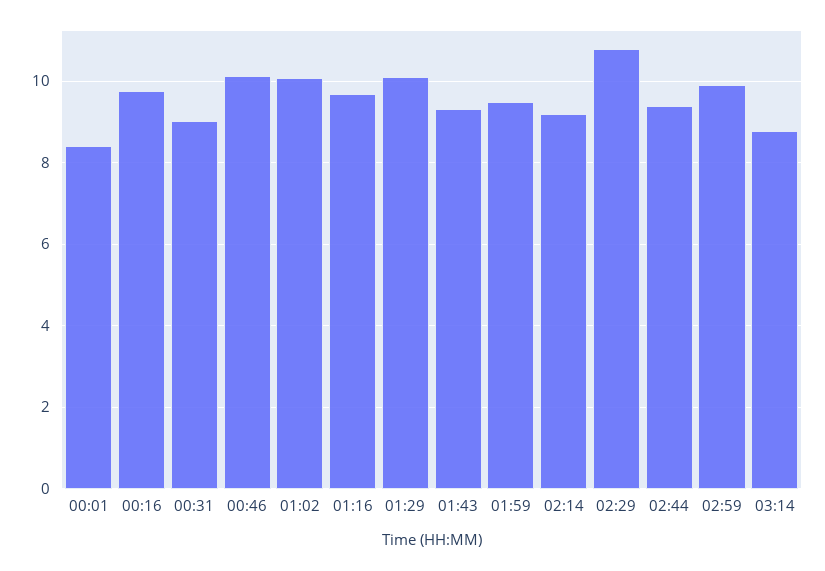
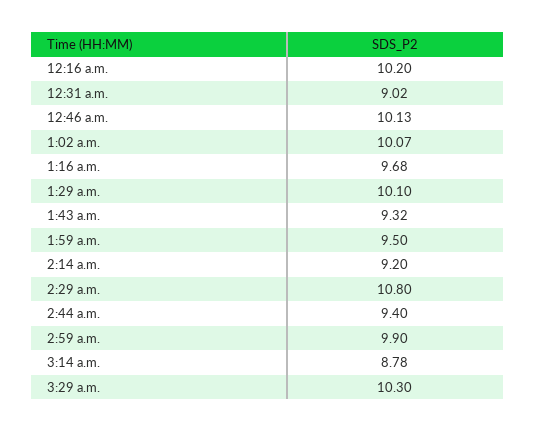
00:01: 8.4 -> none
00:16: 9.8 -> 10.2
3:29 a.m.: none -> 10.3

